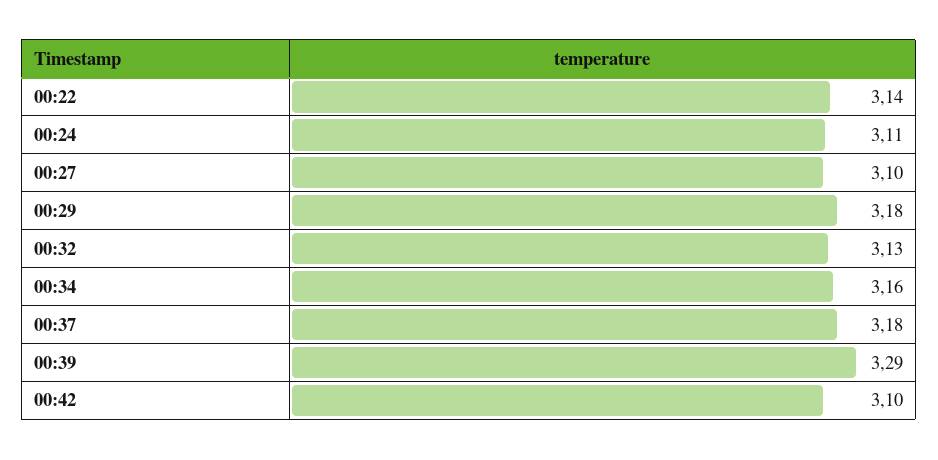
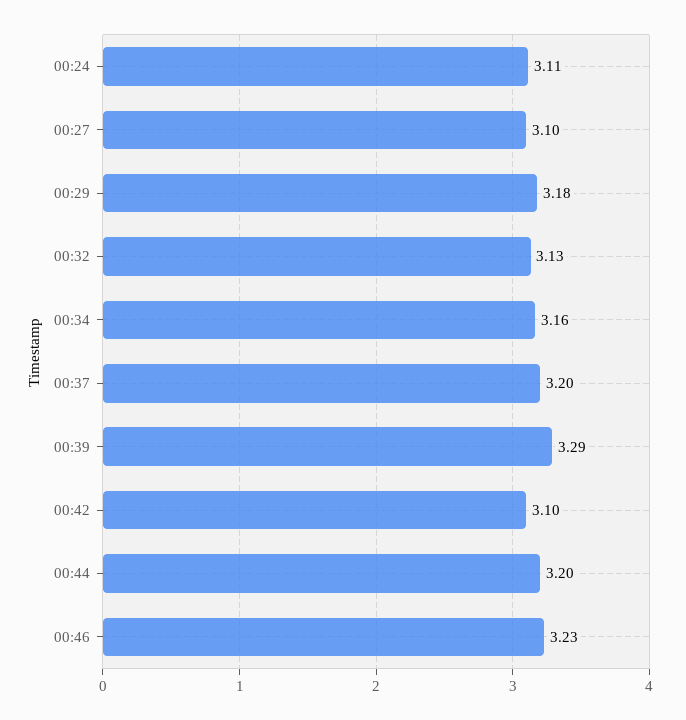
00:22: 3.14 -> none
00:37: 3.18 -> 3.2
00:44: none -> 3.2
00:46: none -> 3.23

